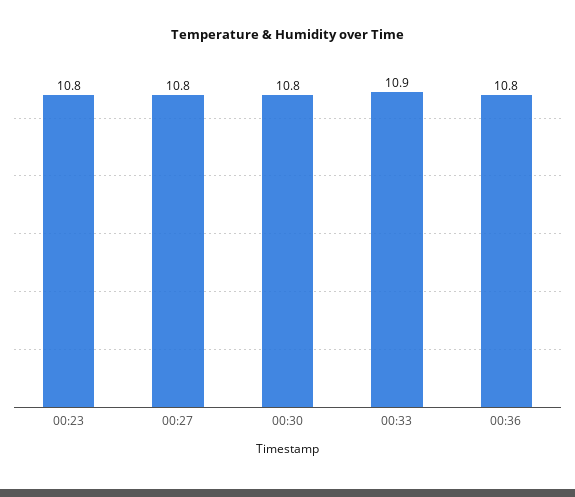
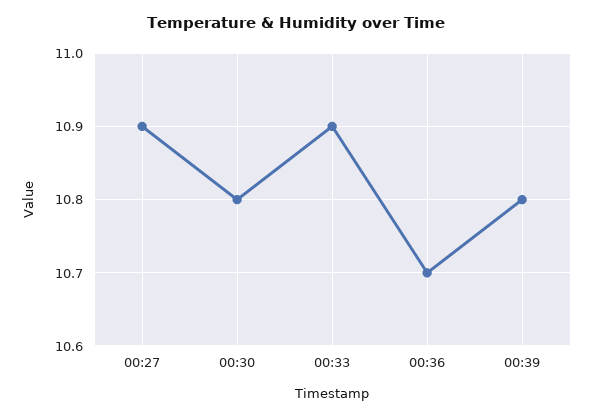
00:23: 10.8 -> none
00:27: 10.8 -> 10.9
00:36: 10.8 -> 10.7
00:39: none -> 10.8

